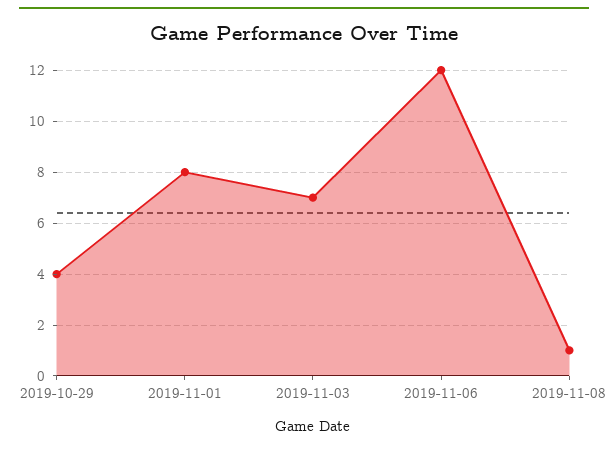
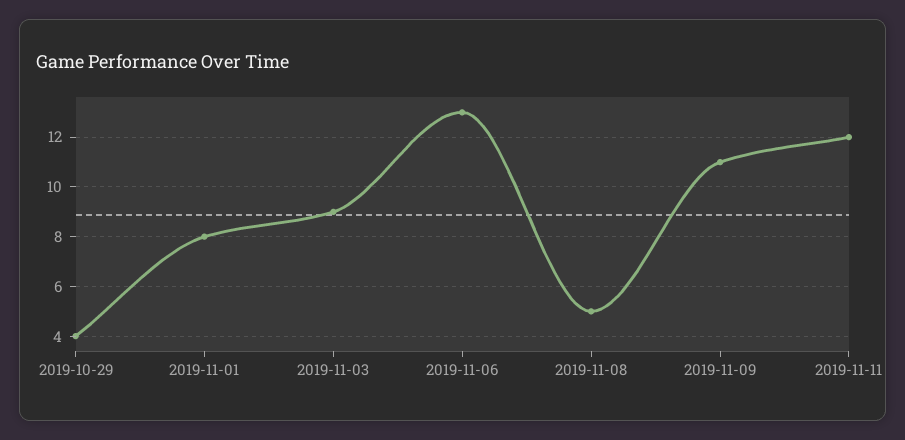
2019-11-03: 7 -> 9
2019-11-06: 12 -> 13
2019-11-08: 1 -> 5
2019-11-09: none -> 11
2019-11-11: none -> 12

